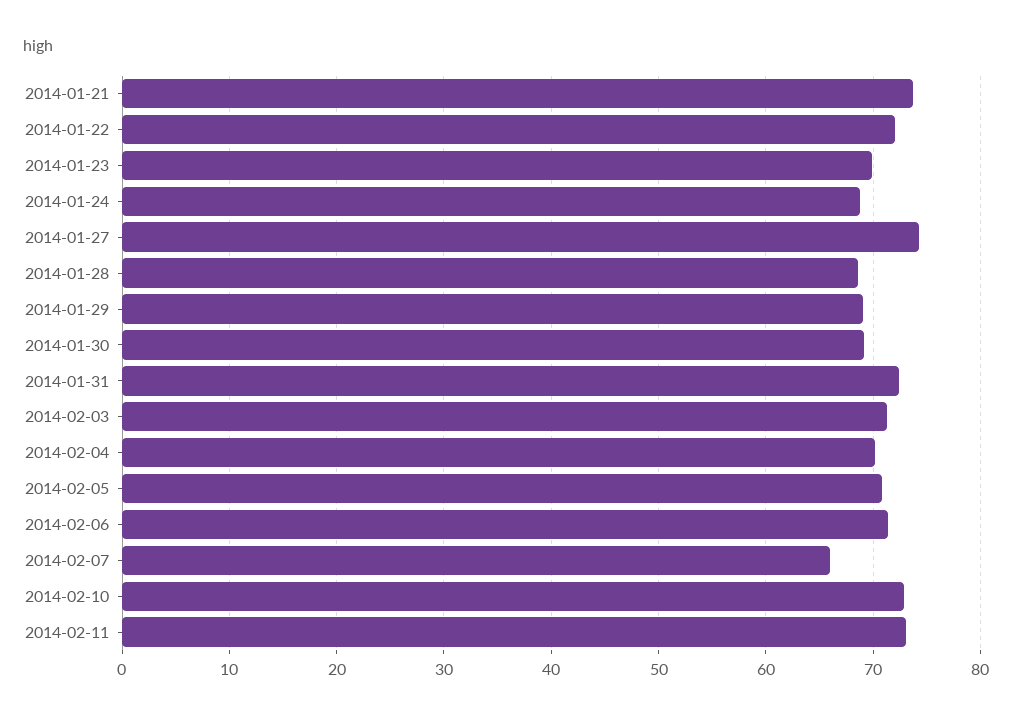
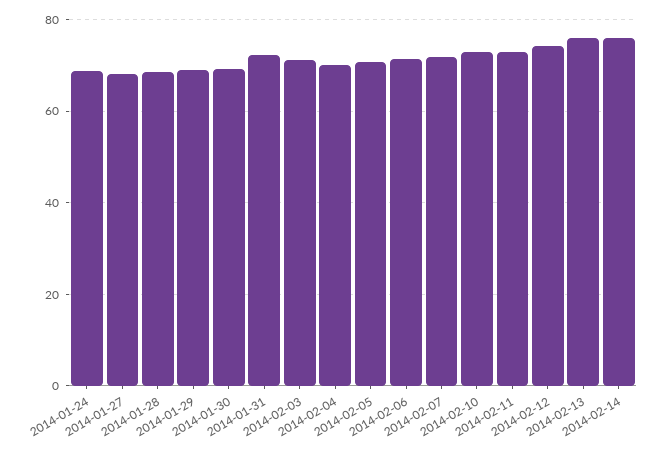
2014-01-21: 74 -> none
2014-01-22: 72 -> none
2014-01-23: 70 -> none
2014-01-27: 74 -> 68
2014-02-07: 66 -> 72
2014-02-12: none -> 74
2014-02-13: none -> 76
2014-02-14: none -> 76

